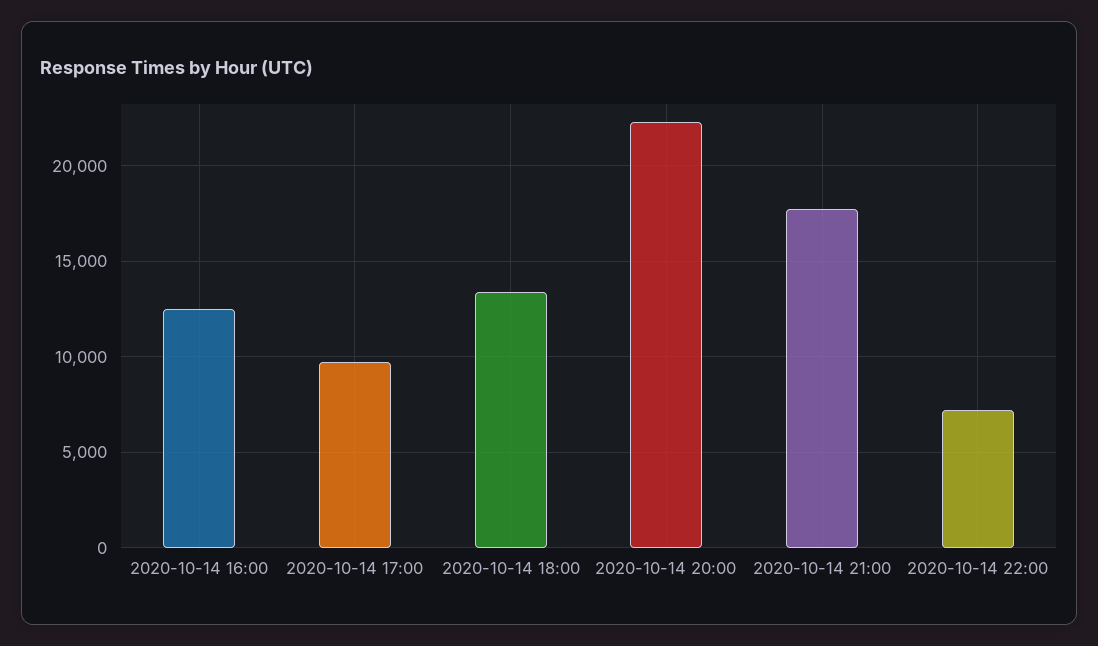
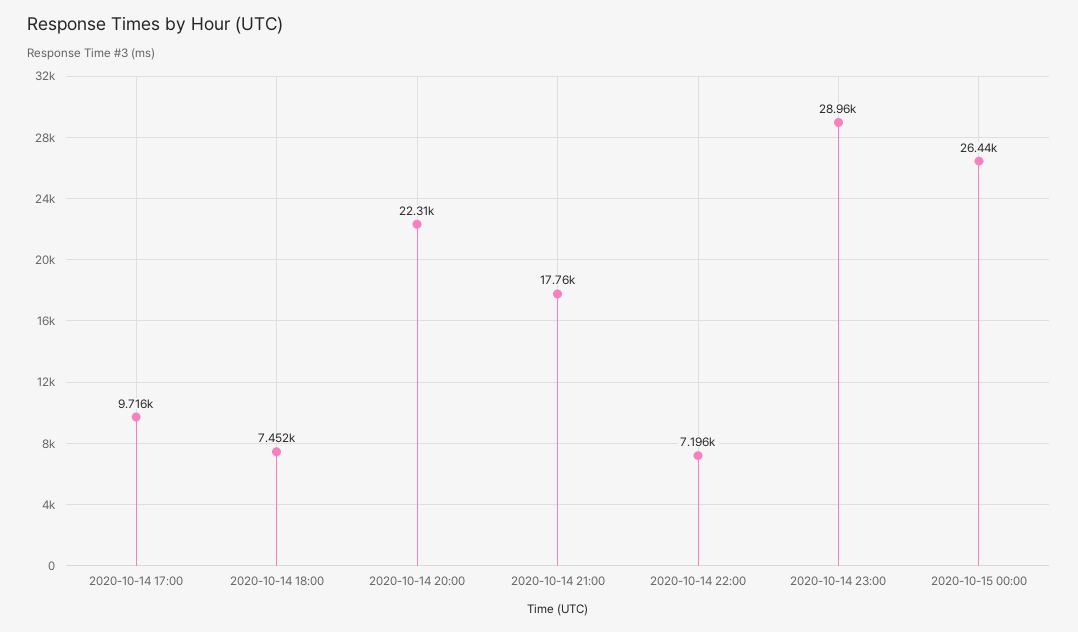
2020-10-14 16:00: 12500 -> none
2020-10-14 18:00: 13500 -> 7452
2020-10-14 23:00: none -> 28960
2020-10-15 00:00: none -> 26440

